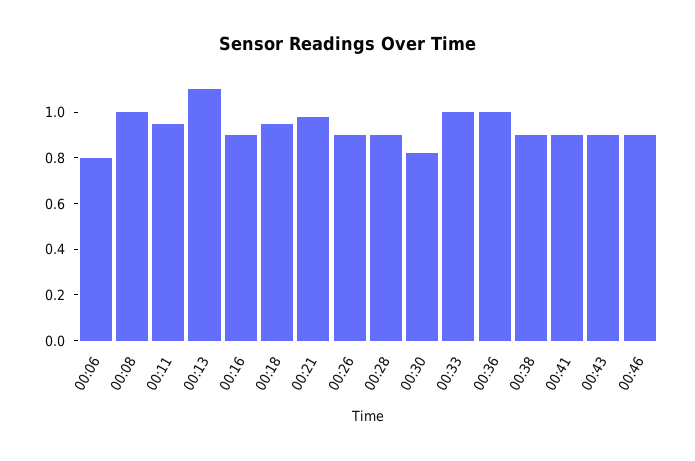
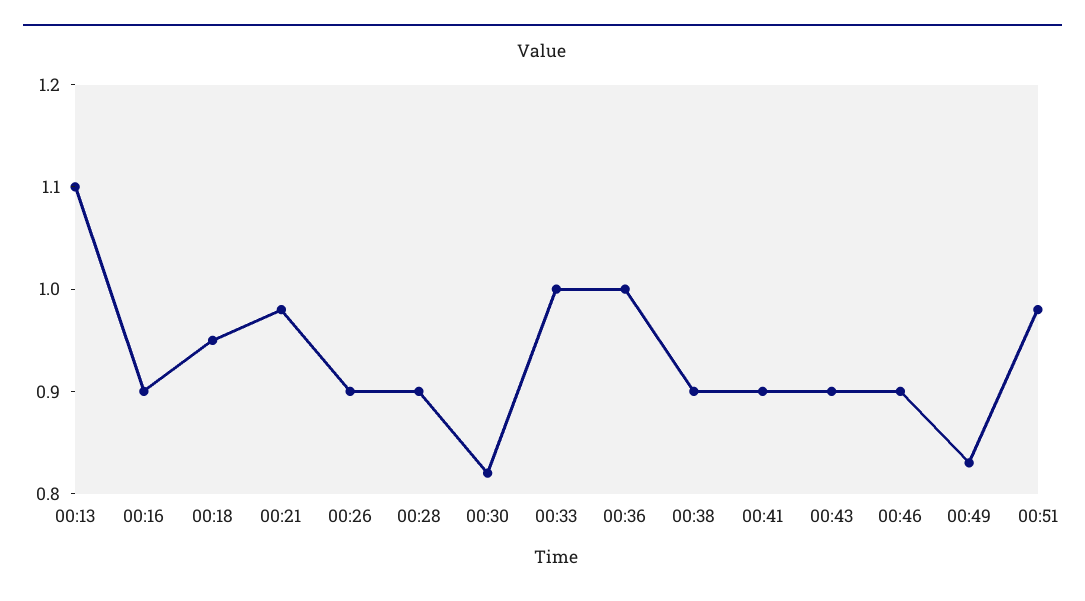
00:06: 0.8 -> none
00:08: 1 -> none
00:11: 0.95 -> none
00:49: none -> 0.83
00:51: none -> 0.98

